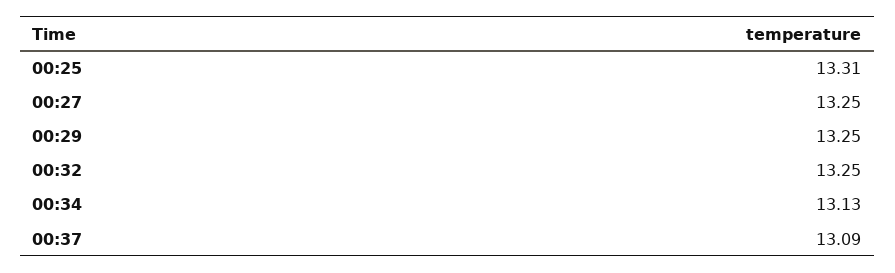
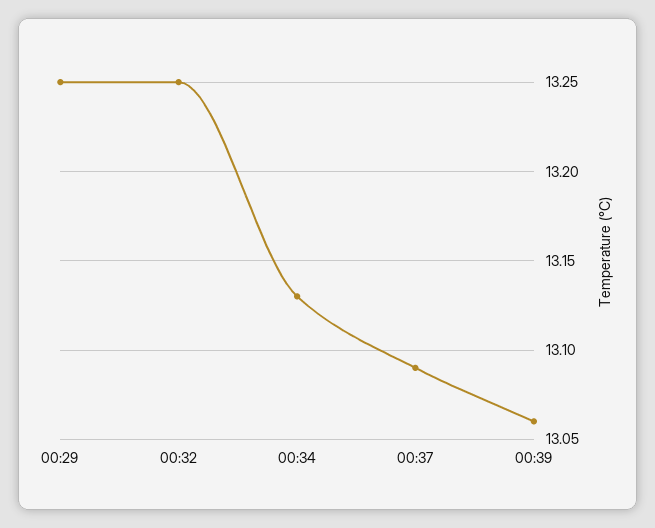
00:25: 13.31 -> none
00:27: 13.25 -> none
00:39: none -> 13.06

